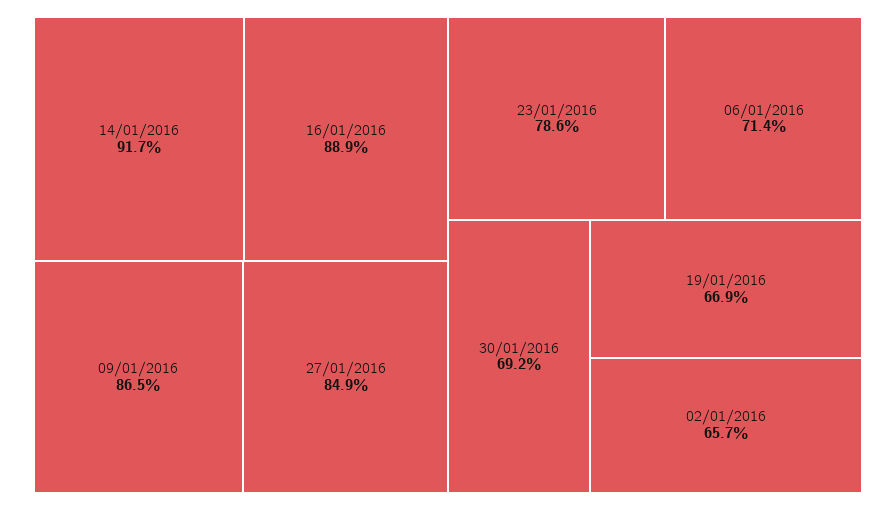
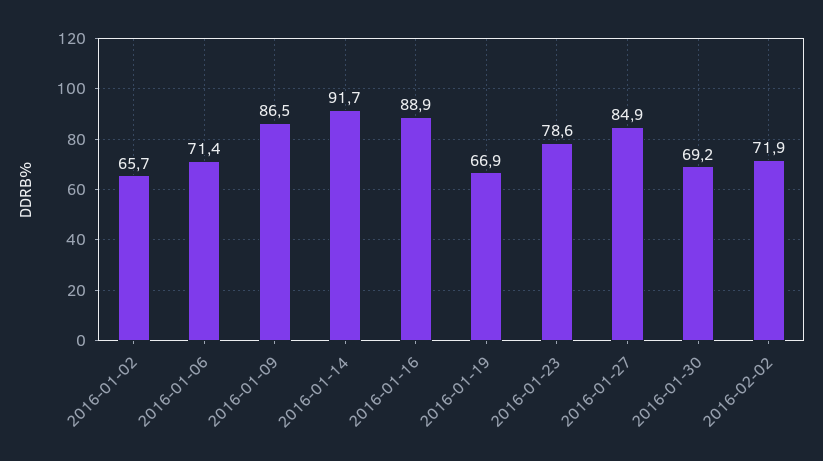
2016-02-02: none -> 71.9

